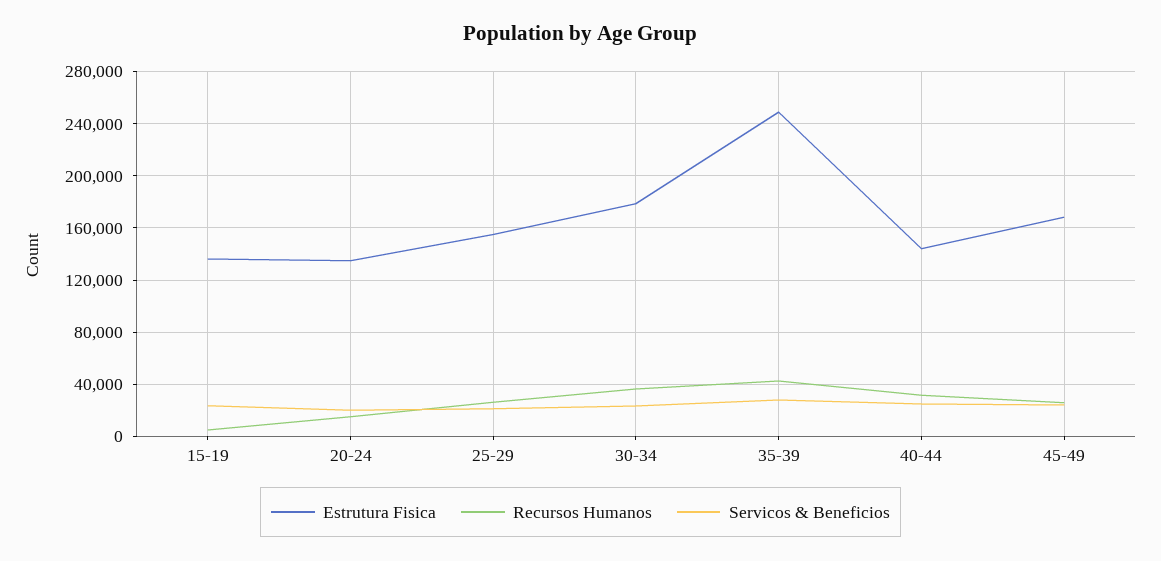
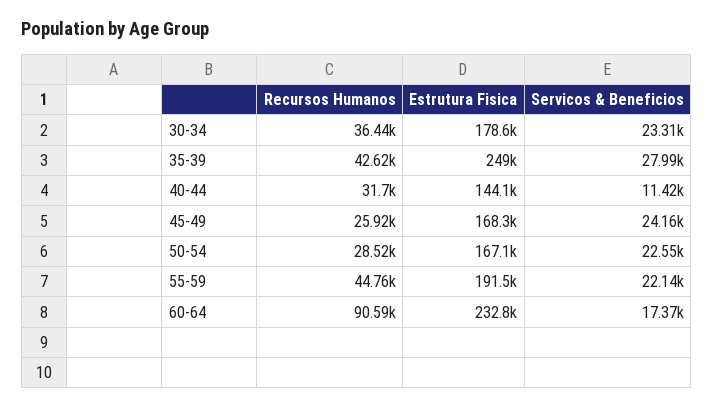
Estrutura Fisica, 15-19: 135000 -> none
Recursos Humanos, 15-19: 5000 -> none
Servicos & Beneficios, 15-19: 25000 -> none
Estrutura Fisica, 20-24: 135000 -> none
Recursos Humanos, 20-24: 15000 -> none
Servicos & Beneficios, 20-24: 20000 -> none
Estrutura Fisica, 25-29: 155000 -> none
Recursos Humanos, 25-29: 25000 -> none
Servicos & Beneficios, 25-29: 20000 -> none
Servicos & Beneficios, 40-44: 25000 -> 11420
Recursos Humanos, 50-54: none -> 28520
Estrutura Fisica, 50-54: none -> 167100
Servicos & Beneficios, 50-54: none -> 22550
Recursos Humanos, 55-59: none -> 44760
Estrutura Fisica, 55-59: none -> 191500
Servicos & Beneficios, 55-59: none -> 22140
Recursos Humanos, 60-64: none -> 90590
Estrutura Fisica, 60-64: none -> 232800
Servicos & Beneficios, 60-64: none -> 17370

